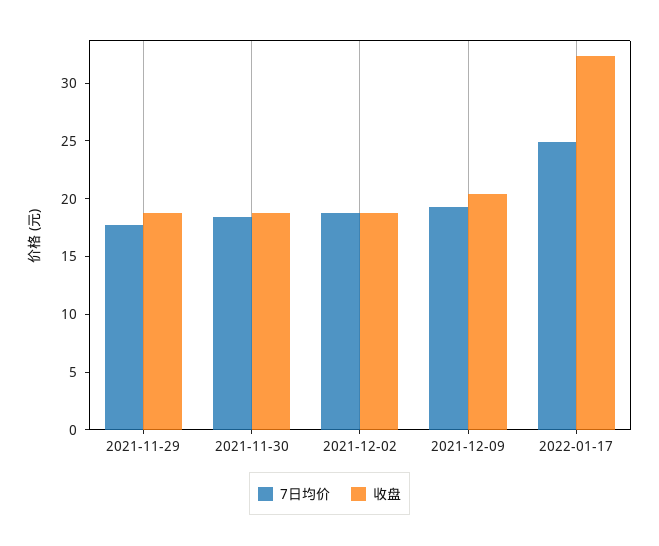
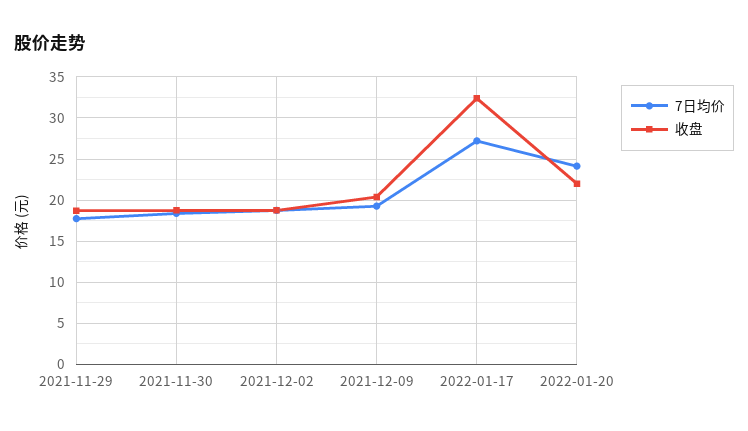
7日均价, 2022-01-17: 25 -> 27
7日均价, 2022-01-20: none -> 24
收盘, 2022-01-20: none -> 22

